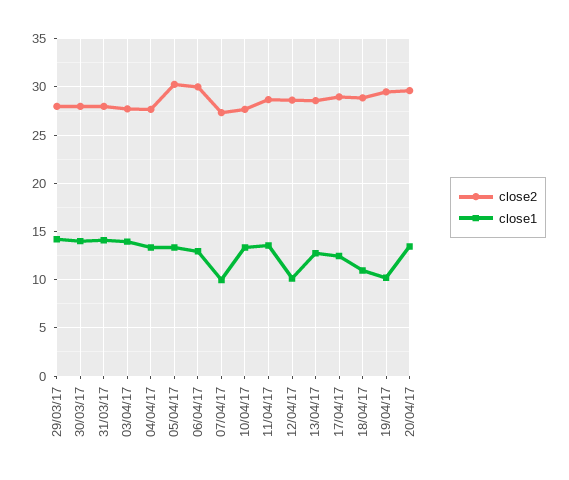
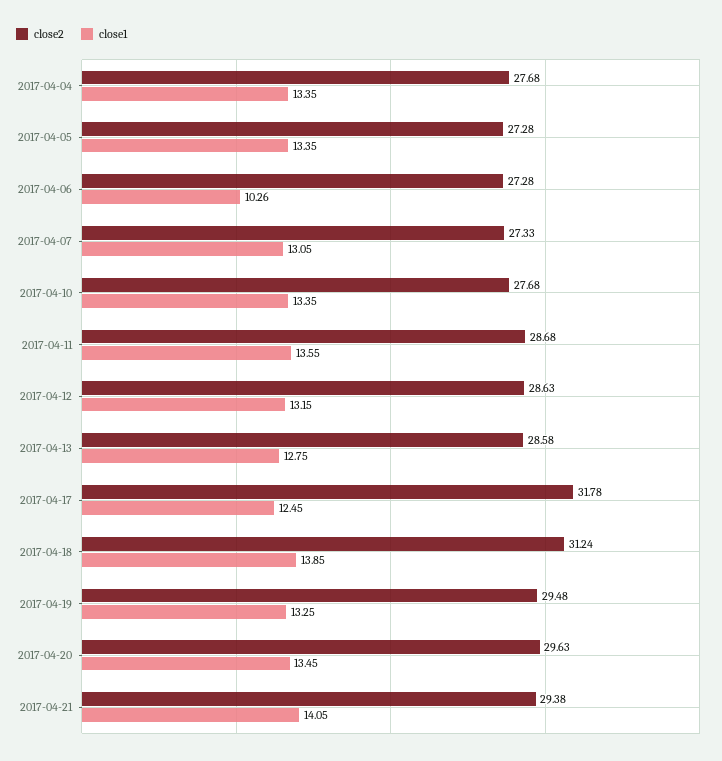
close2, 29/03/17: 28 -> none
close1, 29/03/17: 14 -> none
close2, 30/03/17: 28 -> none
close1, 30/03/17: 14 -> none
close2, 31/03/17: 28 -> none
close1, 31/03/17: 14 -> none
close2, 03/04/17: 28 -> none
close1, 03/04/17: 14 -> none
close2, 05/04/17: 30 -> 27.28
close2, 06/04/17: 30 -> 27.28
close1, 06/04/17: 13 -> 10.26
close1, 07/04/17: 10 -> 13.05
close1, 12/04/17: 10 -> 13.15
close2, 17/04/17: 29 -> 31.78
close2, 18/04/17: 29 -> 31.24
close1, 18/04/17: 11 -> 13.85
close1, 19/04/17: 10 -> 13.25
close2, 2017-04-21: none -> 29.38
close1, 2017-04-21: none -> 14.05

